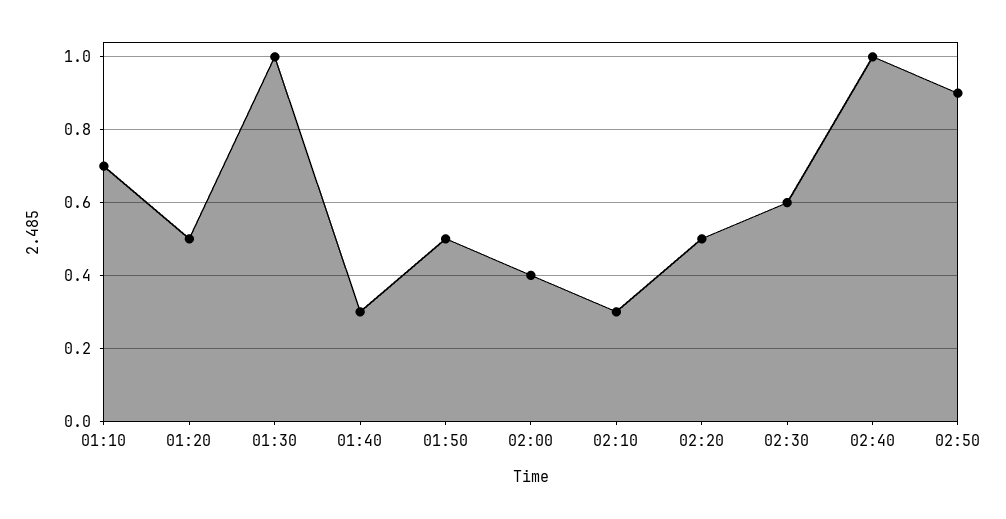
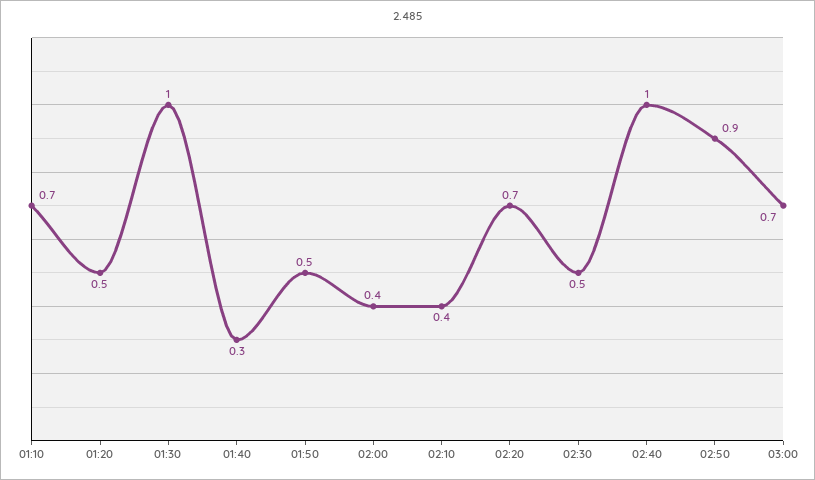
02:10: 0.3 -> 0.4
02:20: 0.5 -> 0.7
02:30: 0.6 -> 0.5
03:00: none -> 0.7

